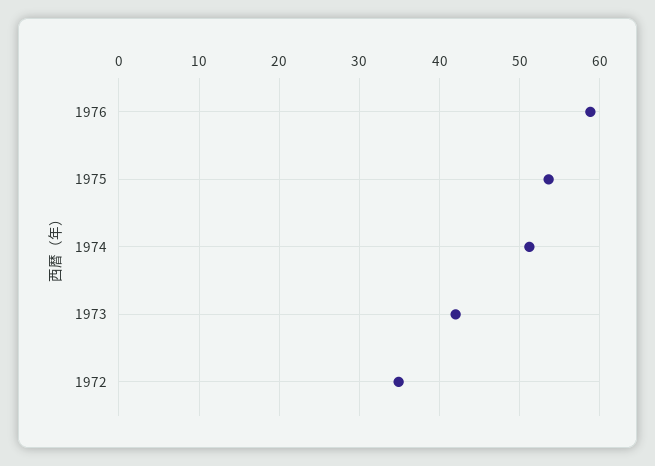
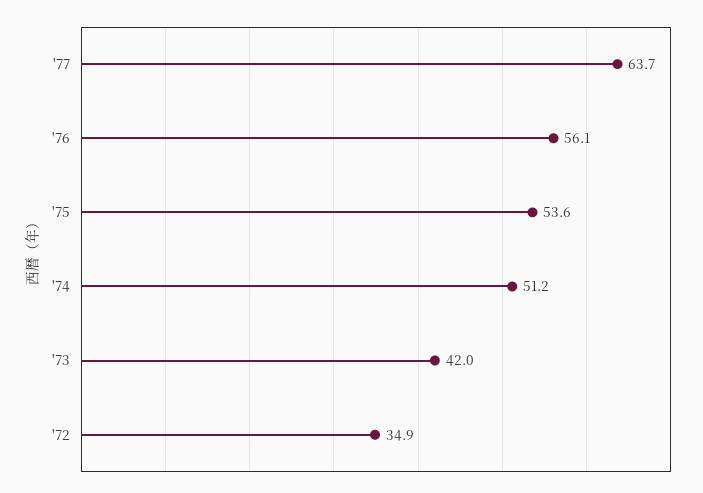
1976: 59 -> 56.1
'77: none -> 63.7

